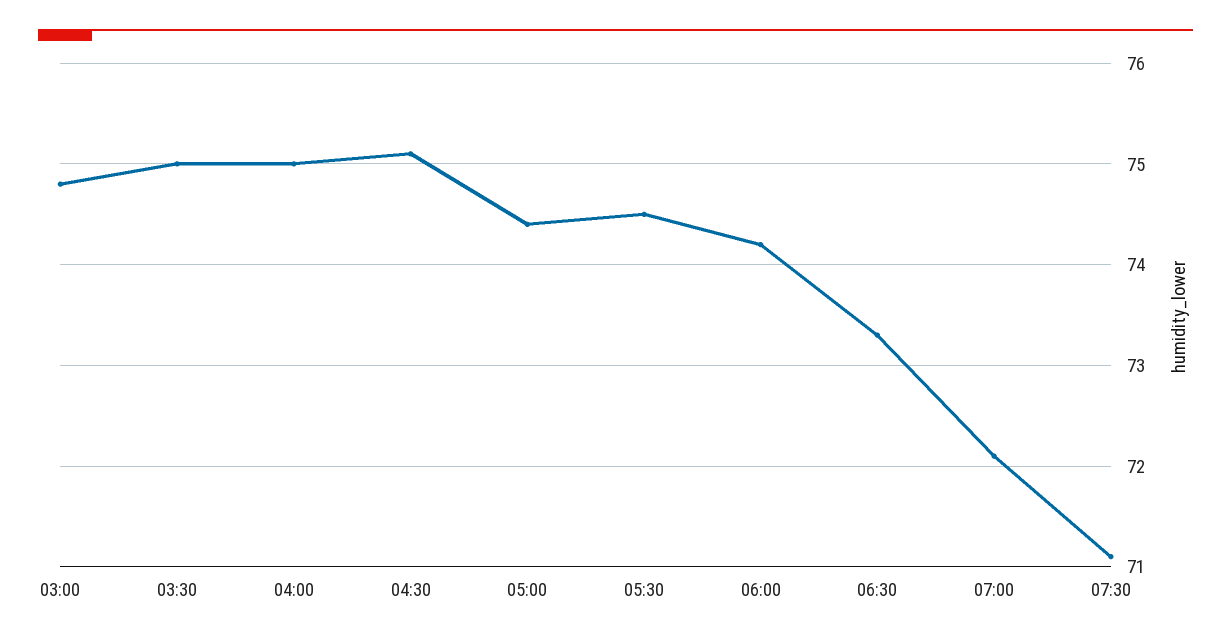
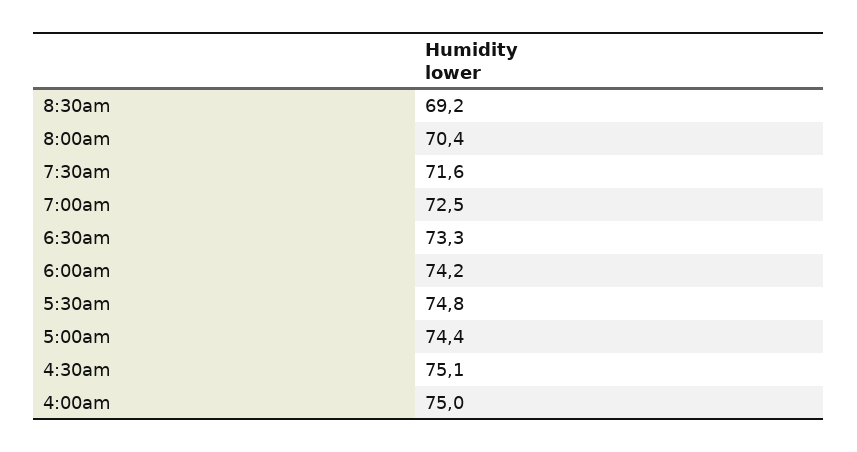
03:00: 74.8 -> none
03:30: 75 -> none
05:30: 74.5 -> 74.8
07:00: 72.1 -> 72.5
07:30: 71.1 -> 71.6
8:30am: none -> 69.2
8:00am: none -> 70.4

